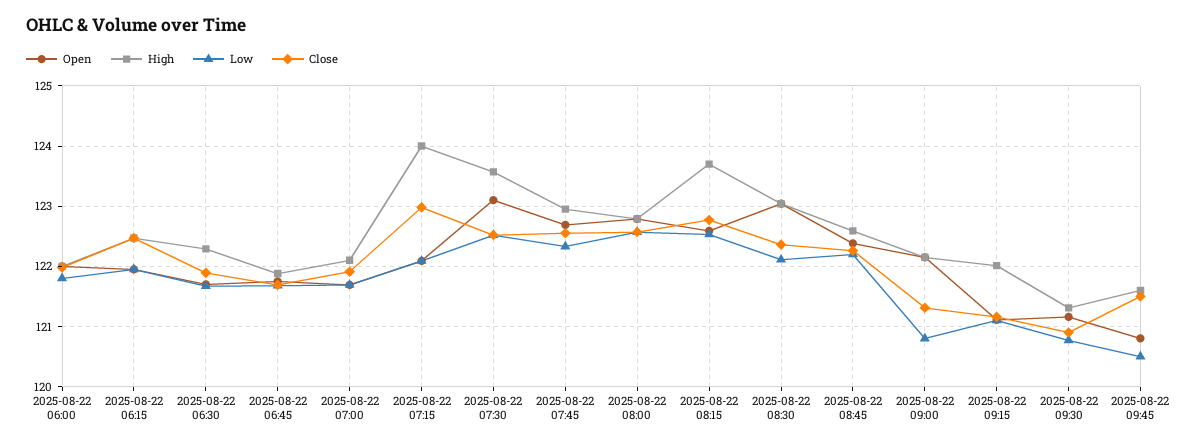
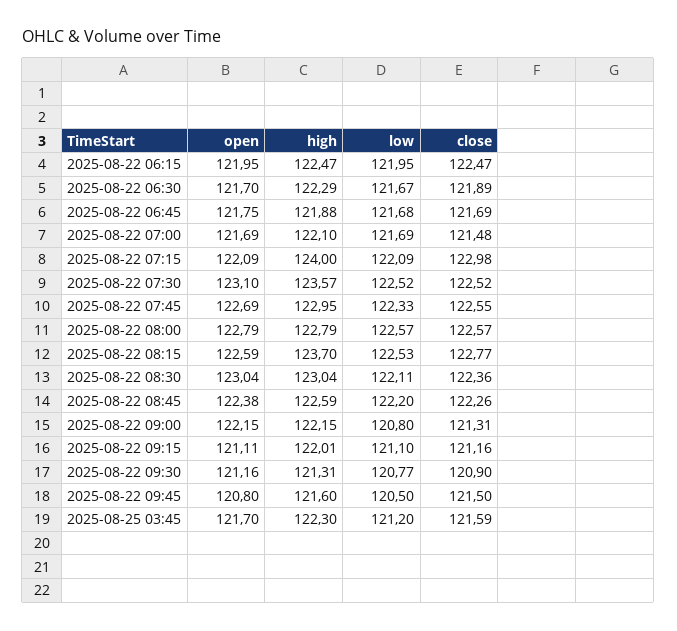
Open, 2025-08-22 06:00: 122 -> none
High, 2025-08-22 06:00: 122 -> none
Low, 2025-08-22 06:00: 121.8 -> none
Close, 2025-08-22 06:00: 122 -> none
Close, 2025-08-22 07:00: 121.9 -> 121.48
Open, 2025-08-25 03:45: none -> 121.7
High, 2025-08-25 03:45: none -> 122.3
Low, 2025-08-25 03:45: none -> 121.2
Close, 2025-08-25 03:45: none -> 121.59

